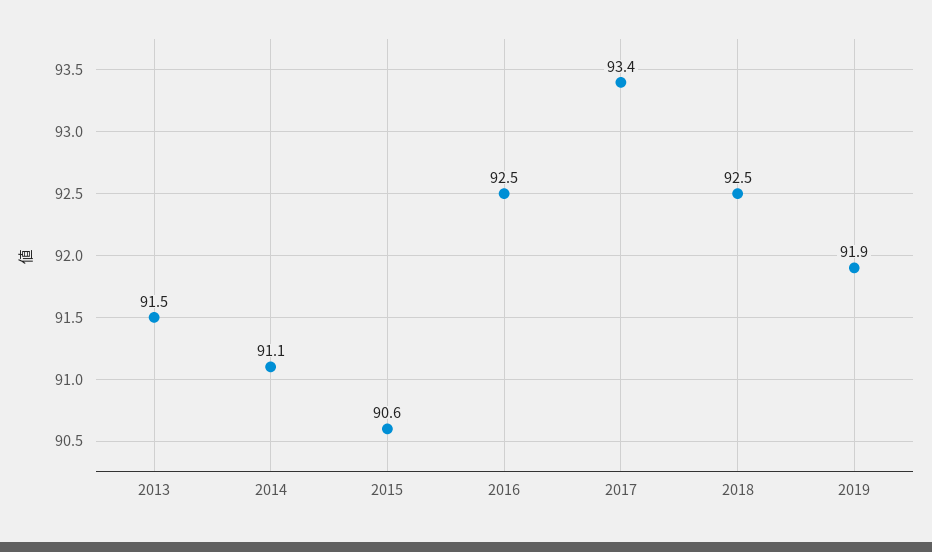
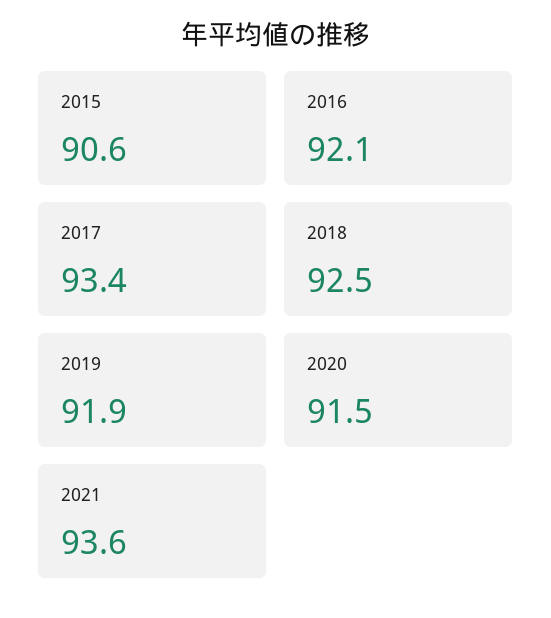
2013: 91.5 -> none
2014: 91.1 -> none
2016: 92.5 -> 92.1
2020: none -> 91.5
2021: none -> 93.6

